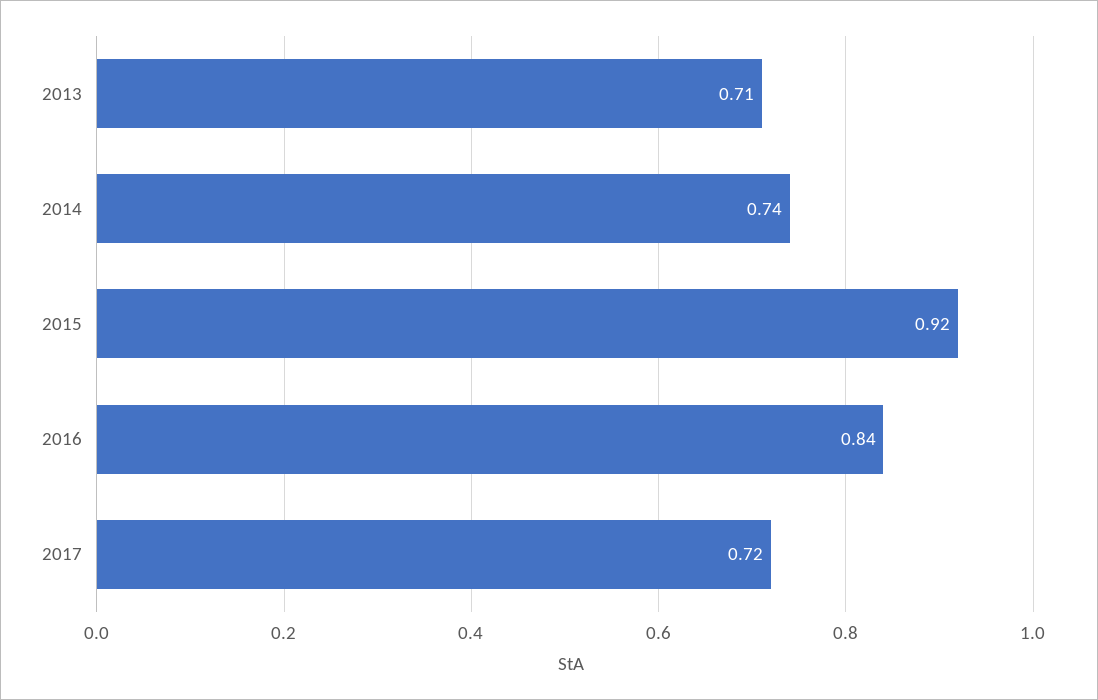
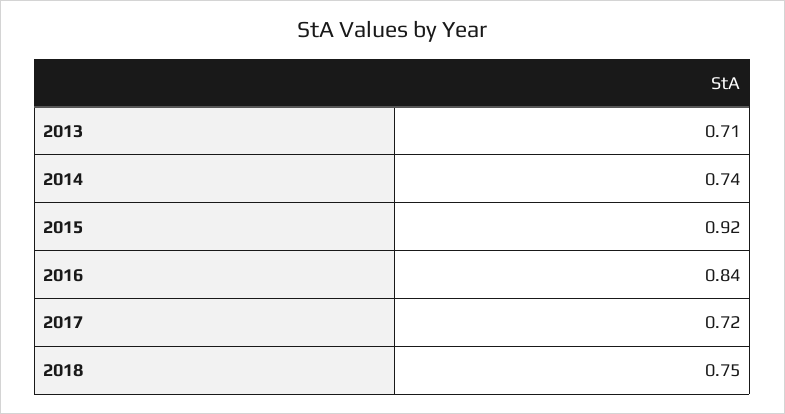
2018: none -> 0.75

